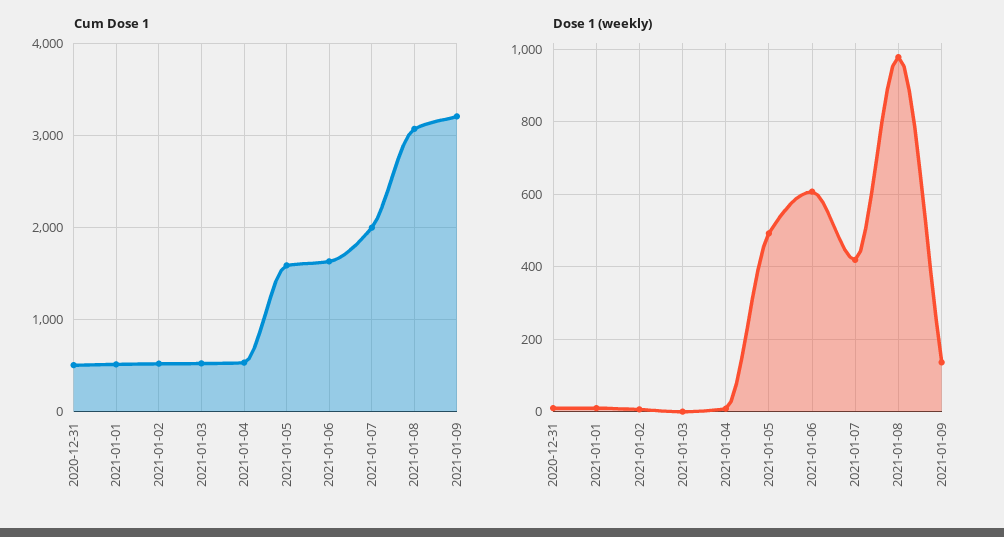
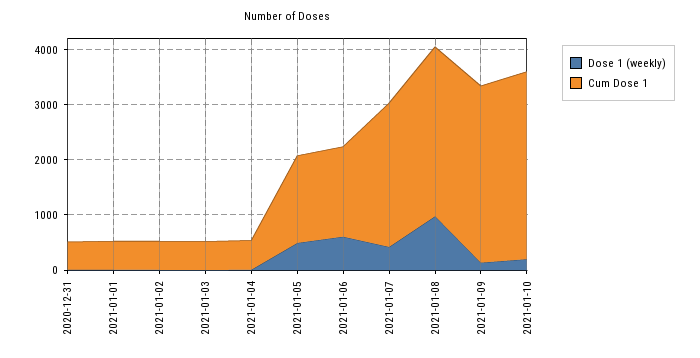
Cum Dose 1, 2021-01-07: 2000 -> 2600
Dose 1 (weekly), 2021-01-10: none -> 200
Cum Dose 1, 2021-01-10: none -> 3400

